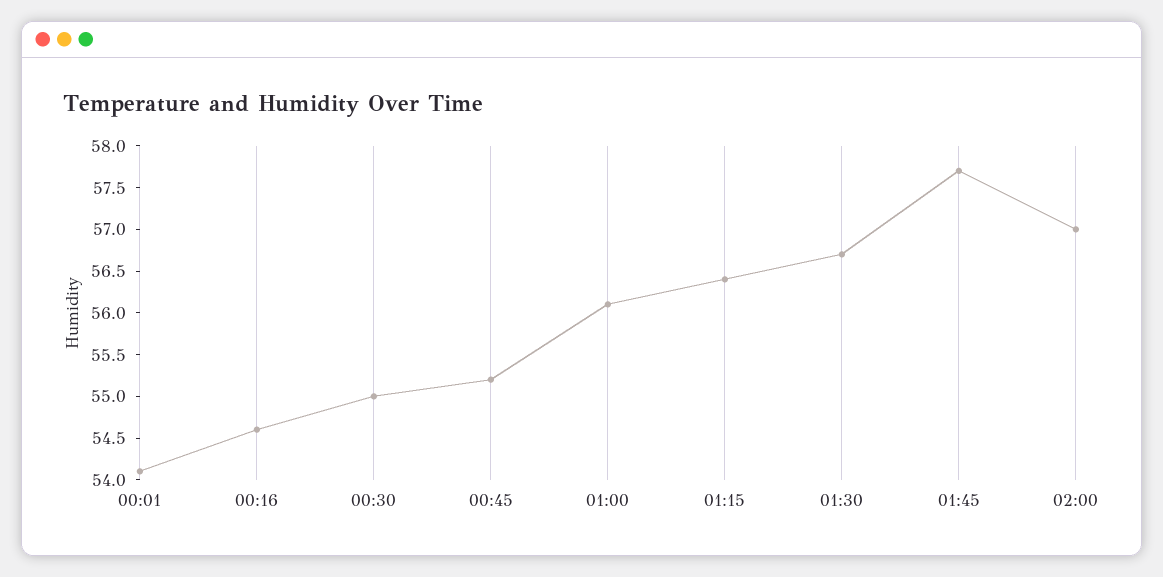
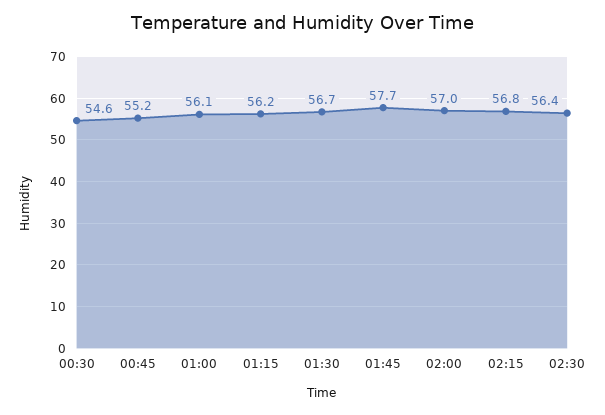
00:01: 54.1 -> none
00:16: 54.6 -> none
00:30: 55 -> 54.6
01:15: 56.4 -> 56.2
02:15: none -> 56.8
02:30: none -> 56.4

